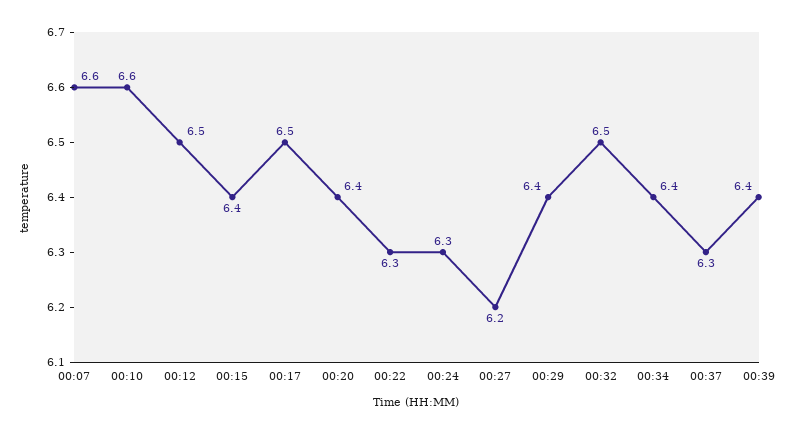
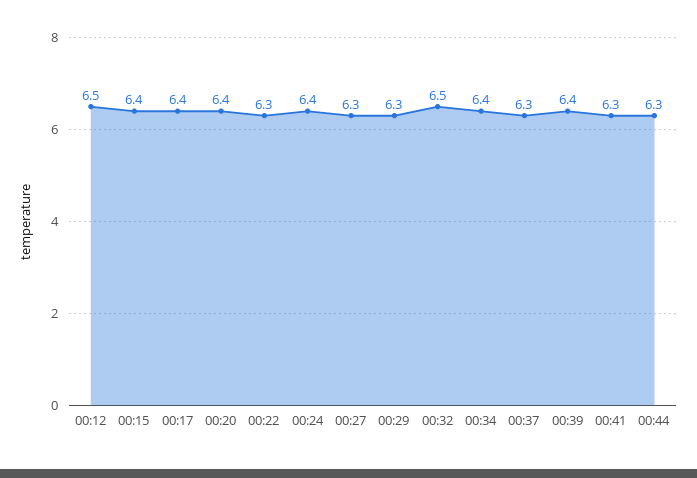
00:07: 6.6 -> none
00:10: 6.6 -> none
00:17: 6.5 -> 6.4
00:24: 6.3 -> 6.4
00:27: 6.2 -> 6.3
00:29: 6.4 -> 6.3
00:41: none -> 6.3
00:44: none -> 6.3

